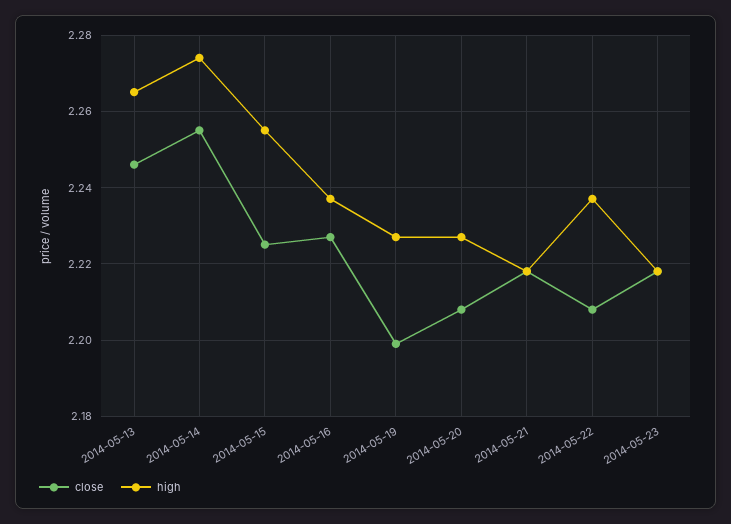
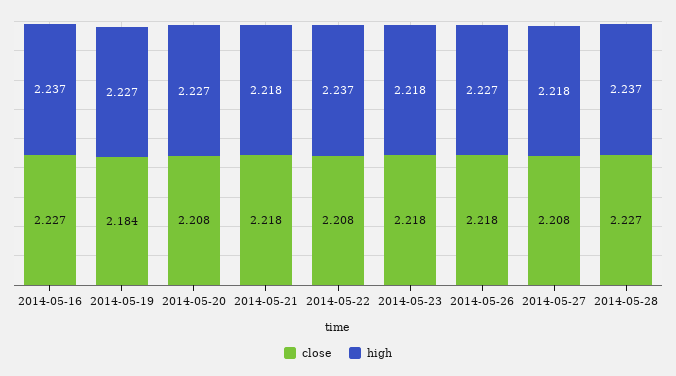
close, 2014-05-13: 2.245 -> none
high, 2014-05-13: 2.265 -> none
close, 2014-05-14: 2.255 -> none
high, 2014-05-14: 2.275 -> none
close, 2014-05-15: 2.225 -> none
high, 2014-05-15: 2.255 -> none
close, 2014-05-19: 2.2 -> 2.184
close, 2014-05-26: none -> 2.218
high, 2014-05-26: none -> 2.227
close, 2014-05-27: none -> 2.208
high, 2014-05-27: none -> 2.218
close, 2014-05-28: none -> 2.227
high, 2014-05-28: none -> 2.237

